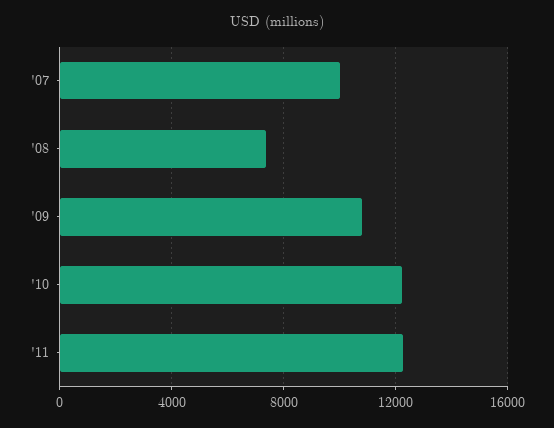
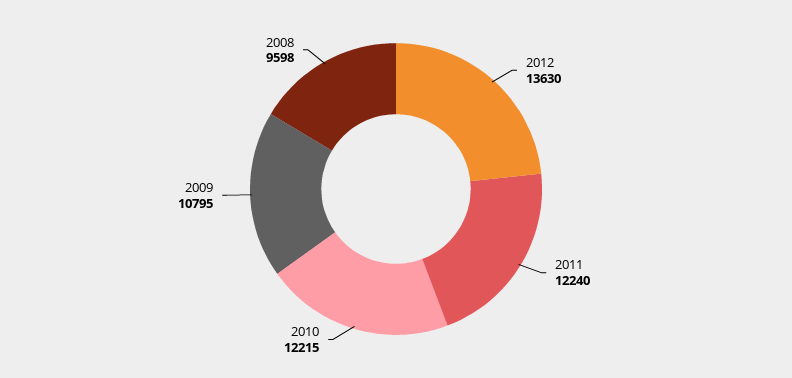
'07: 10000 -> none
'08: 7500 -> 9598
2012: none -> 13630

